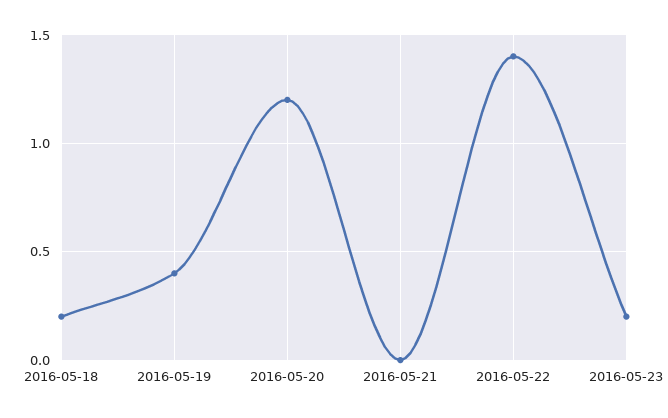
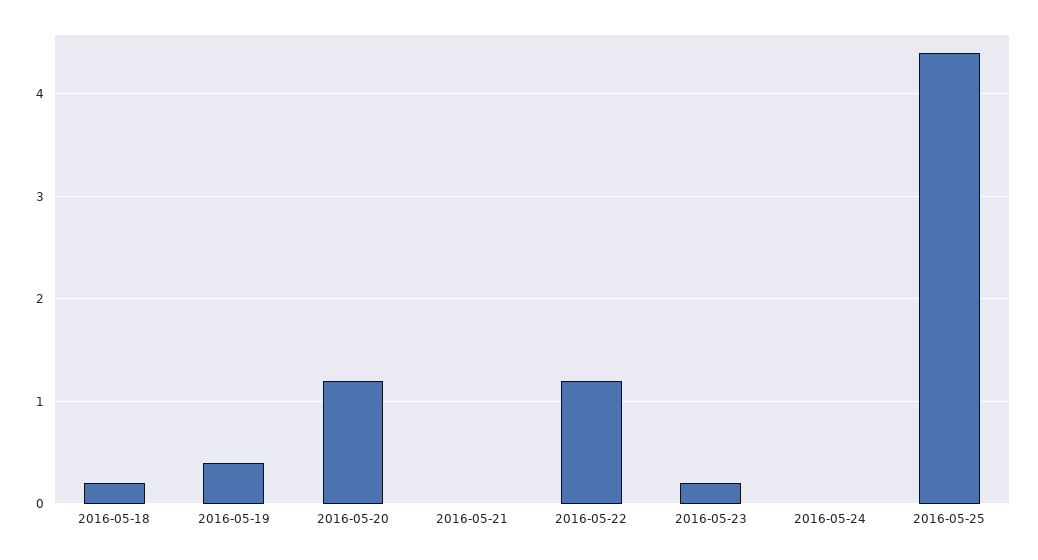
2016-05-22: 1.4 -> 1.2
2016-05-24: none -> 0
2016-05-25: none -> 4.4

